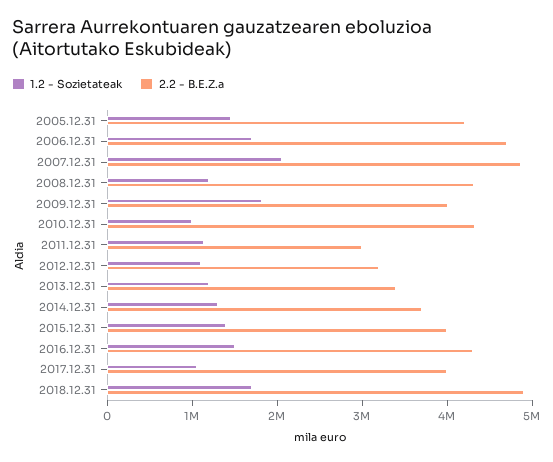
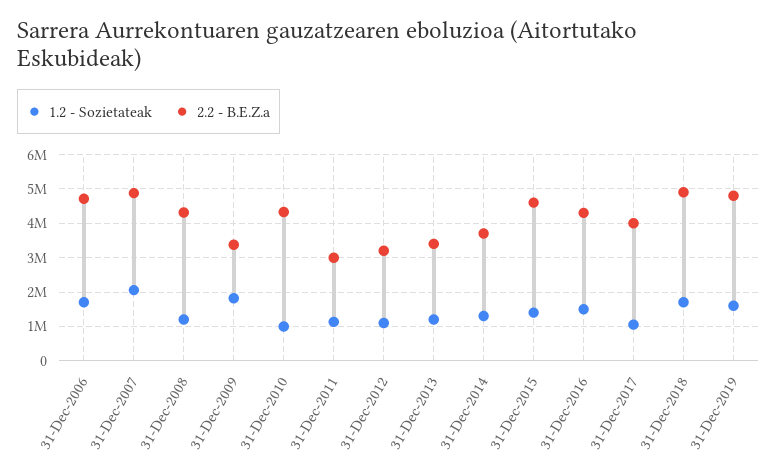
1.2 - Sozietateak, 2005.12.31: 1400000 -> none
2.2 - B.E.Z.a, 2005.12.31: 4200000 -> none
2.2 - B.E.Z.a, 2009.12.31: 4000000 -> 3400000
2.2 - B.E.Z.a, 2015.12.31: 4000000 -> 4600000
1.2 - Sozietateak, 31-Dec-2019: none -> 1600000
2.2 - B.E.Z.a, 31-Dec-2019: none -> 4800000

